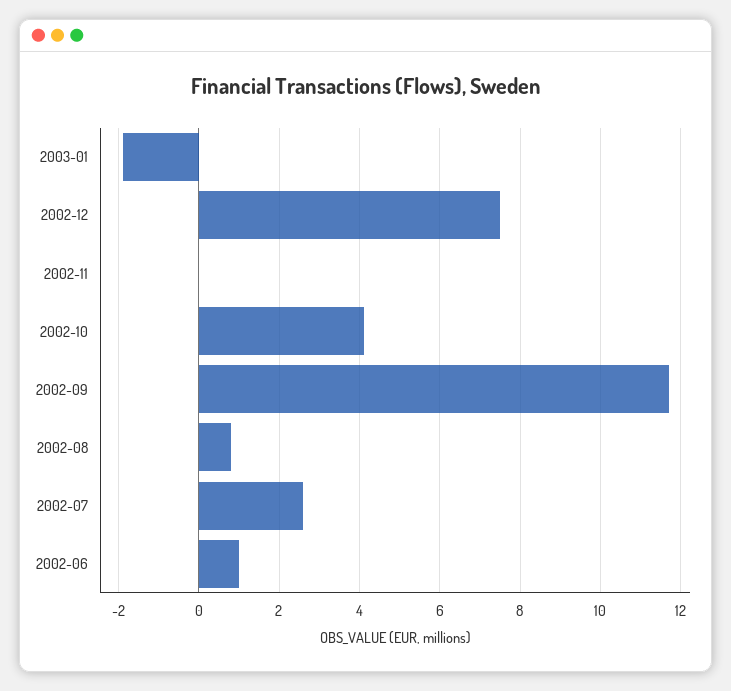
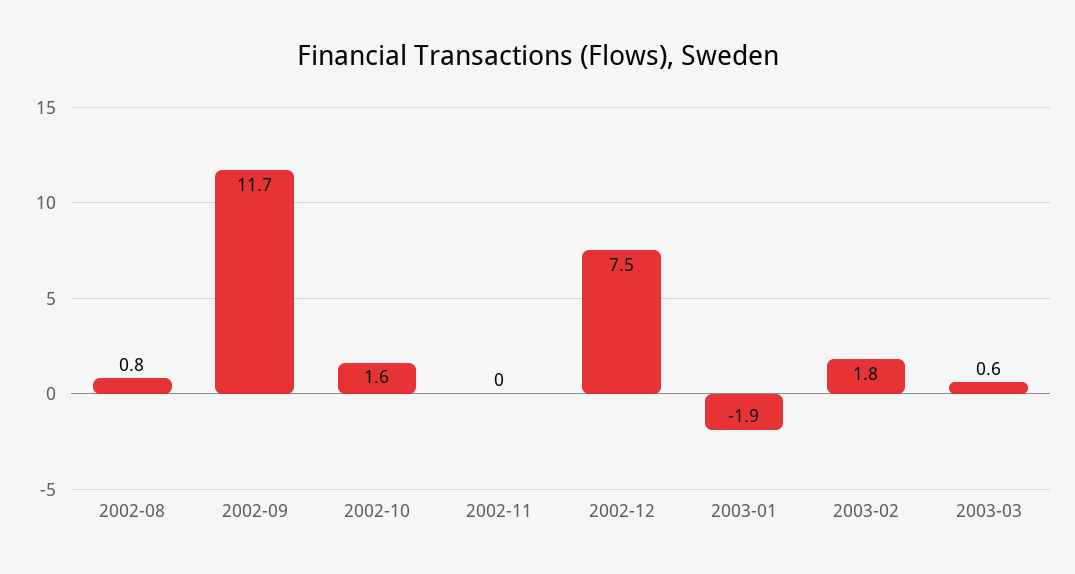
2002-10: 4 -> 1.6
2002-07: 2.5 -> none
2002-06: 1 -> none
2003-02: none -> 1.8
2003-03: none -> 0.6

